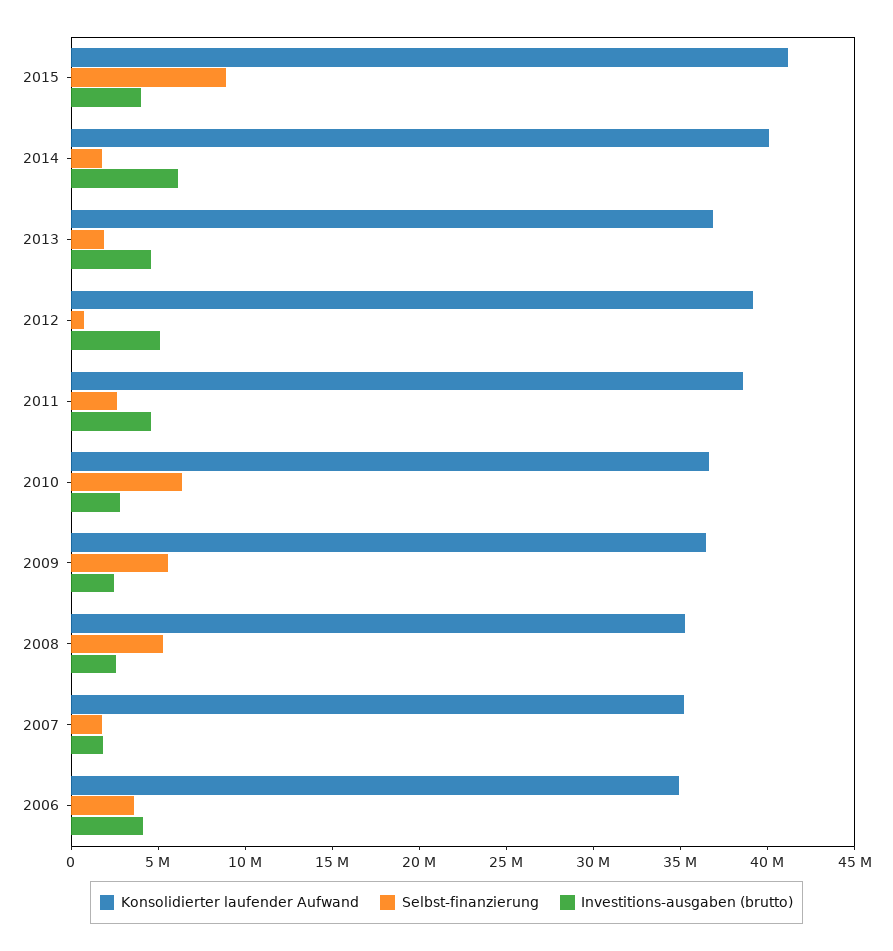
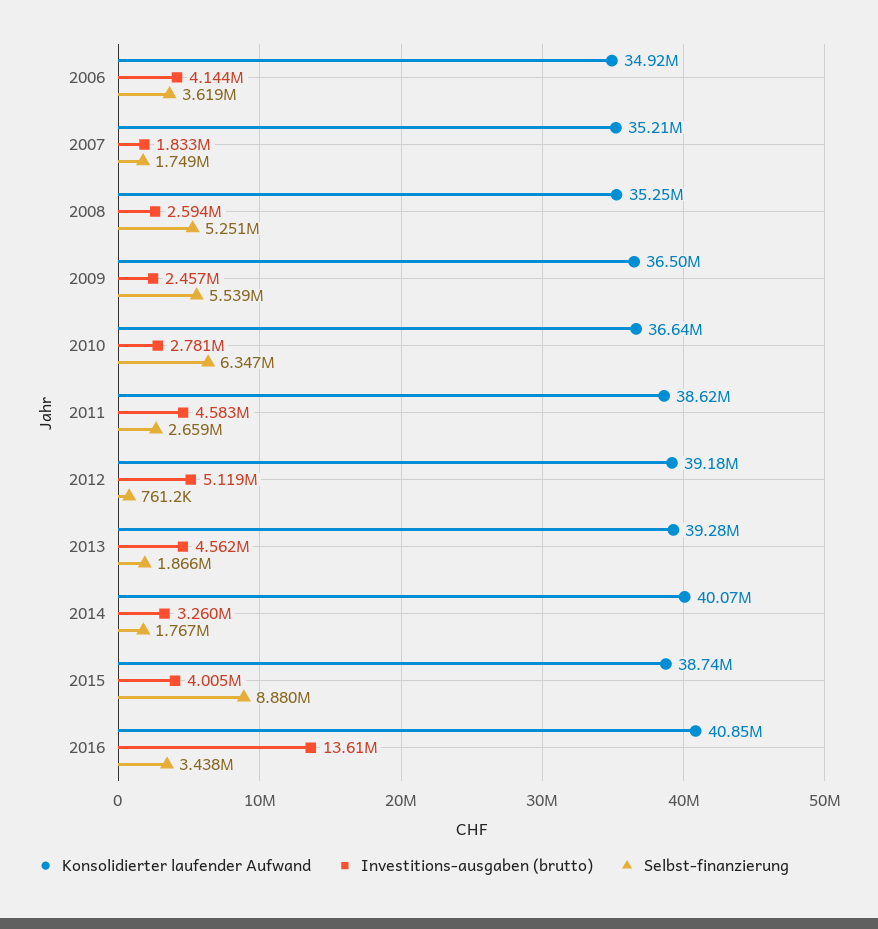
Konsolidierter laufender Aufwand, 2015: 41000000 -> 38740000
Investitions-ausgaben (brutto), 2014: 6000000 -> 3260000
Konsolidierter laufender Aufwand, 2013: 37000000 -> 39280000
Konsolidierter laufender Aufwand, 2016: none -> 40850000
Investitions-ausgaben (brutto), 2016: none -> 13610000
Selbst-finanzierung, 2016: none -> 3438000

